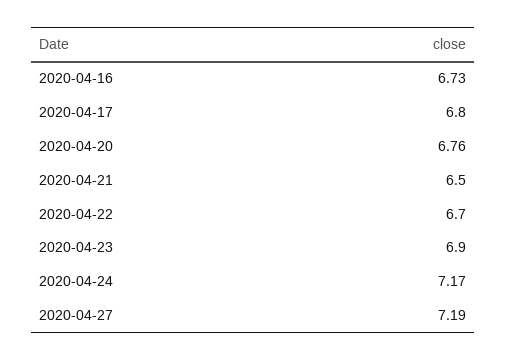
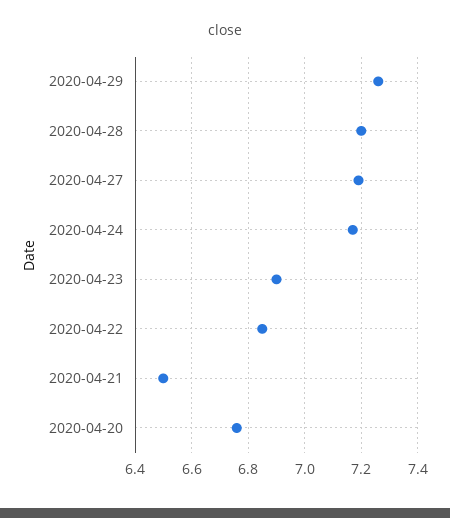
2020-04-16: 6.73 -> none
2020-04-17: 6.8 -> none
2020-04-22: 6.7 -> 6.85
2020-04-29: none -> 7.25
2020-04-28: none -> 7.2

